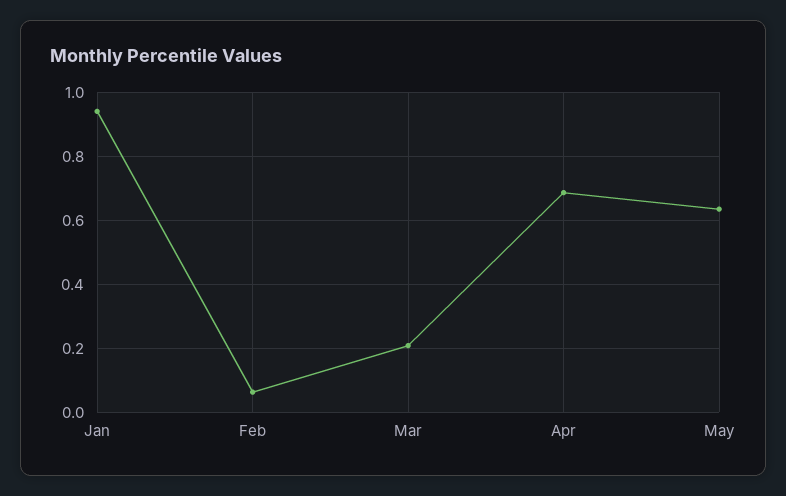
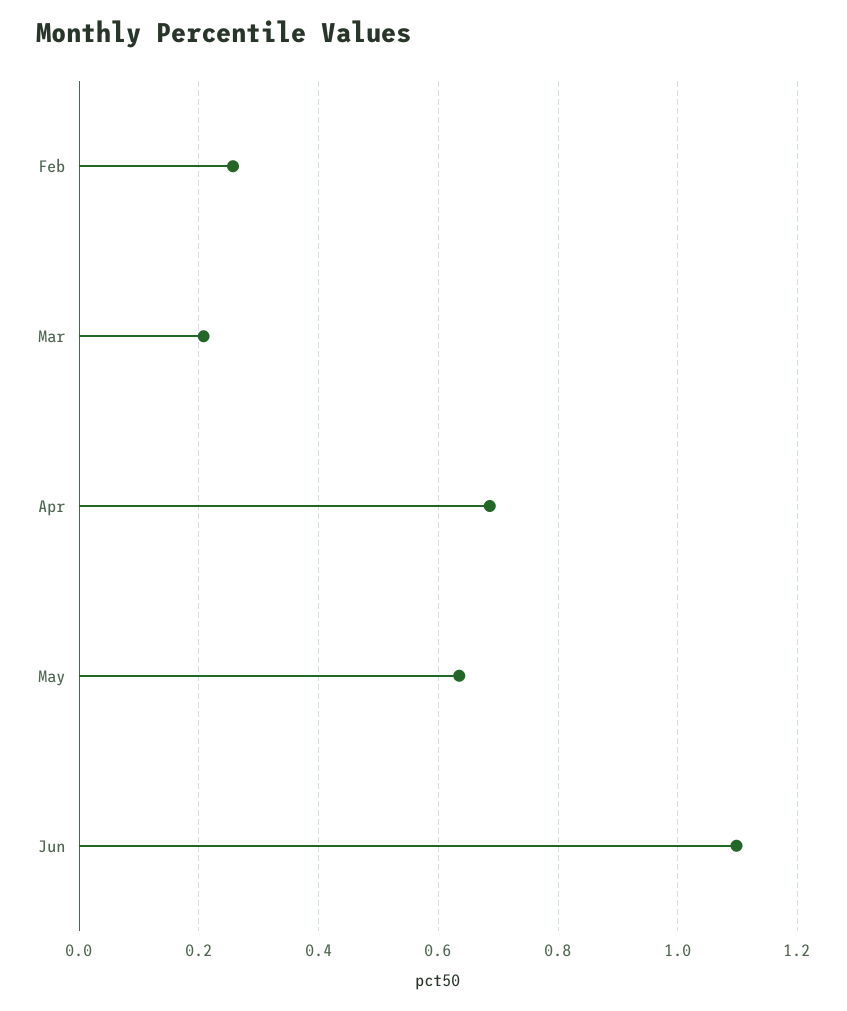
Jan: 0.94 -> none
Feb: 0.06 -> 0.26
Jun: none -> 1.1

